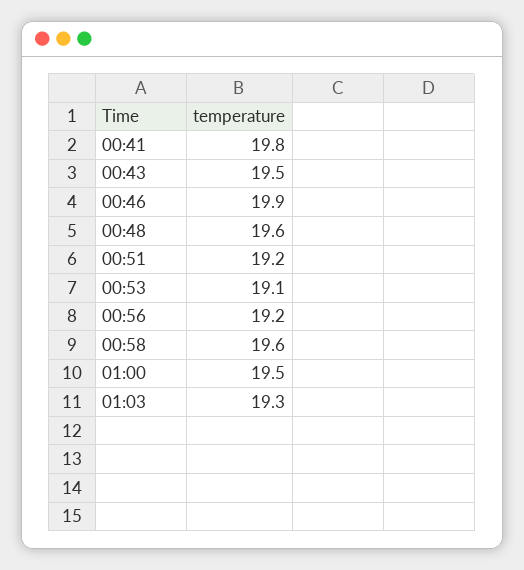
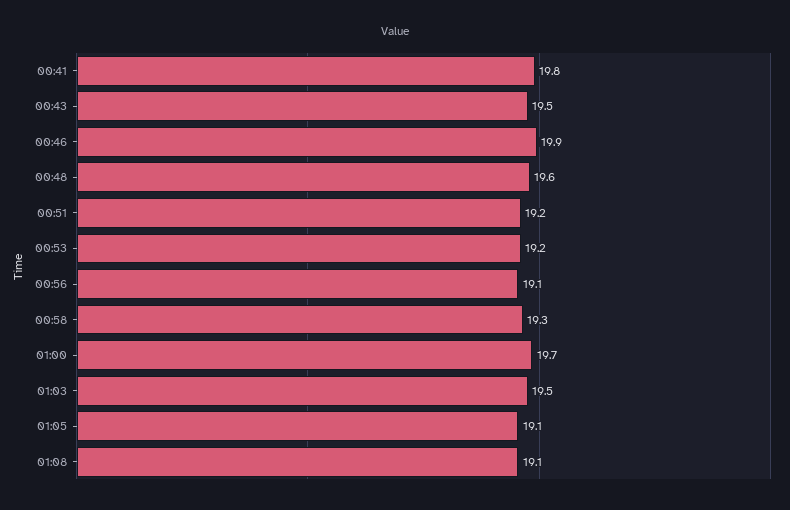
00:53: 19.1 -> 19.2
00:56: 19.2 -> 19.1
00:58: 19.6 -> 19.3
01:00: 19.5 -> 19.7
01:03: 19.3 -> 19.5
01:05: none -> 19.1
01:08: none -> 19.1

